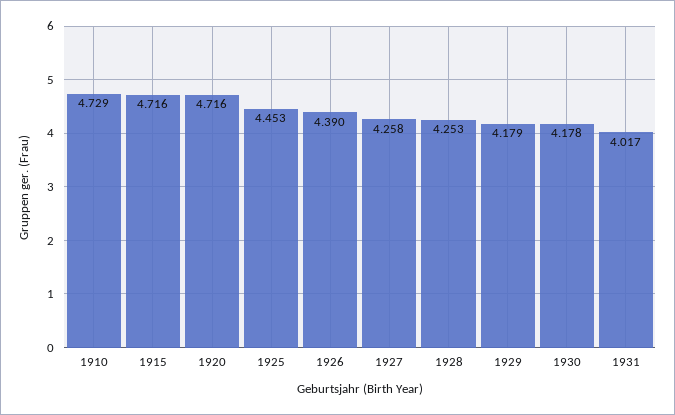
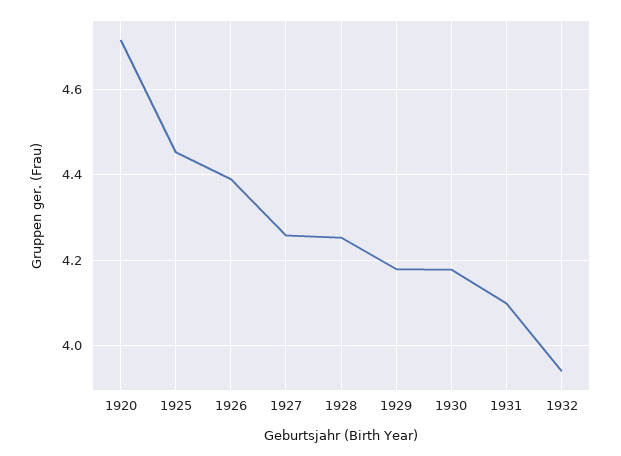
1910: 4.729 -> none
1915: 4.716 -> none
1931: 4.017 -> 4.1
1932: none -> 3.94

